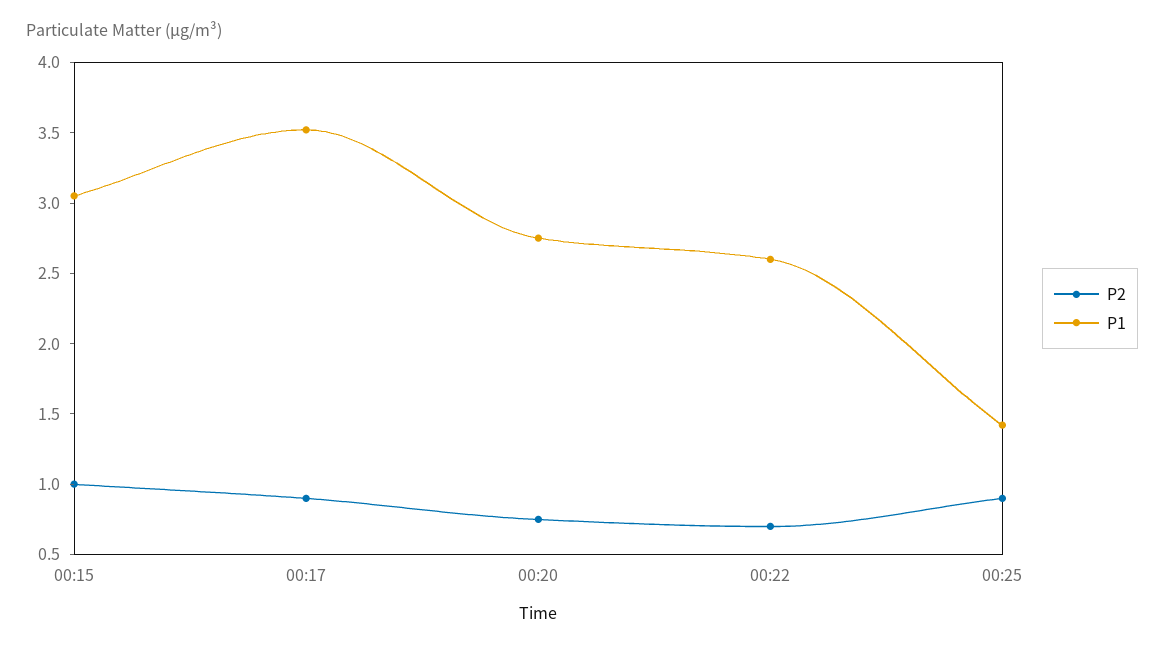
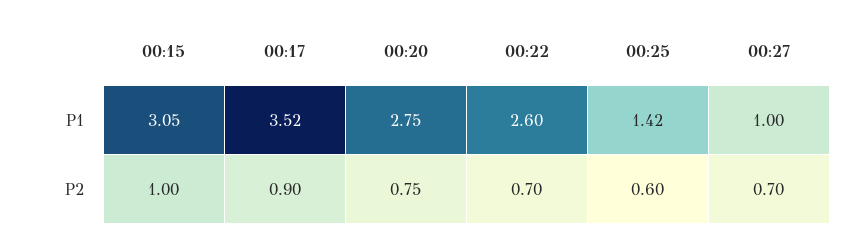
P2, 00:25: 0.9 -> 0.6
P1, 00:27: none -> 1
P2, 00:27: none -> 0.7

